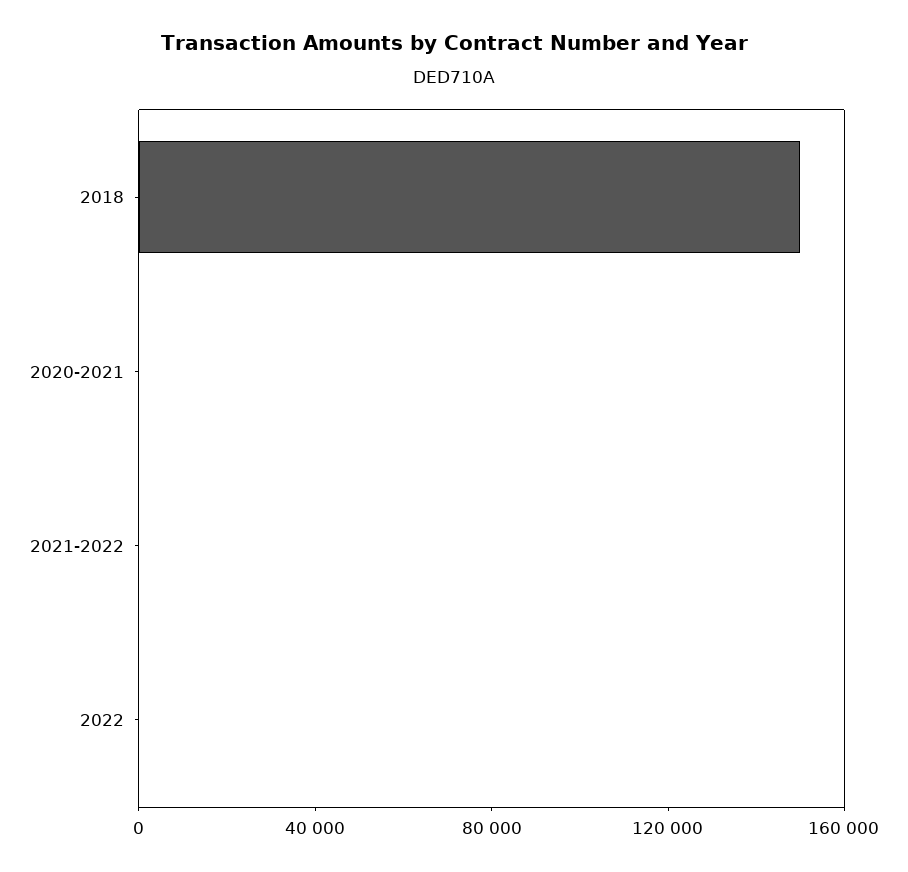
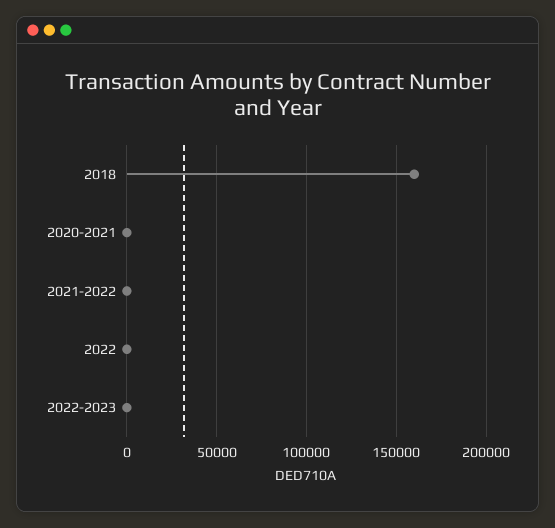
2018: 150000 -> 160000
2022-2023: none -> 0

